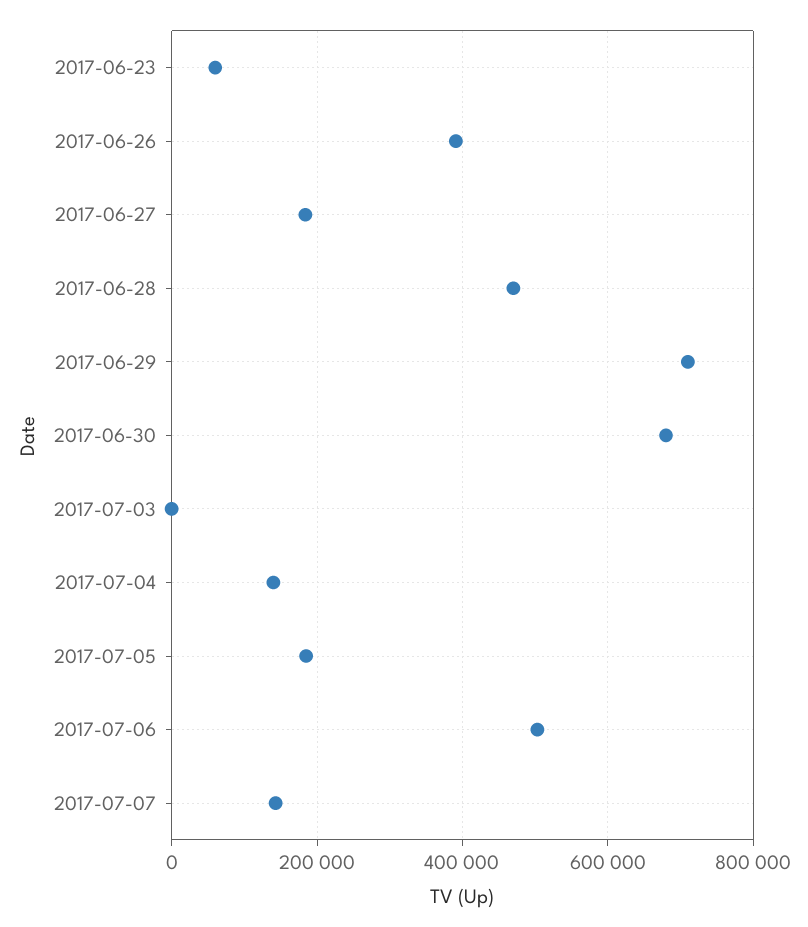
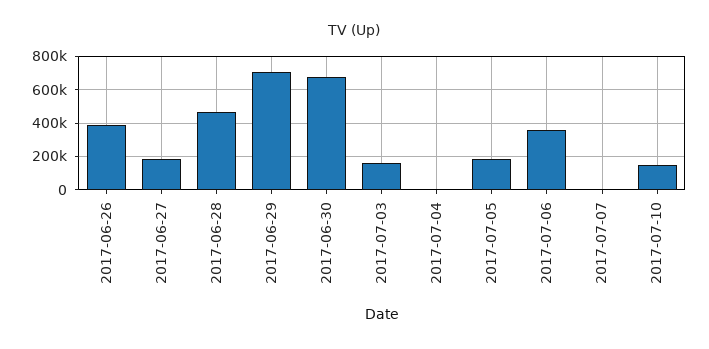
2017-06-23: 60000 -> none
2017-07-03: 0 -> 150000
2017-07-04: 140000 -> 0
2017-07-06: 500000 -> 350000
2017-07-07: 140000 -> 0
2017-07-10: none -> 150000

